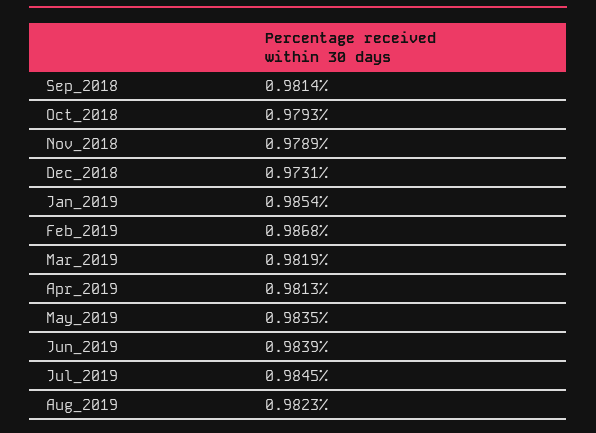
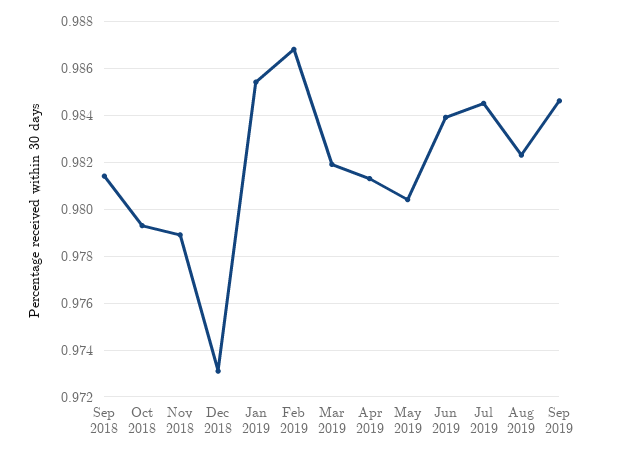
May_2019: 0.9835 -> 0.9805
Sep 2019: none -> 0.9845

